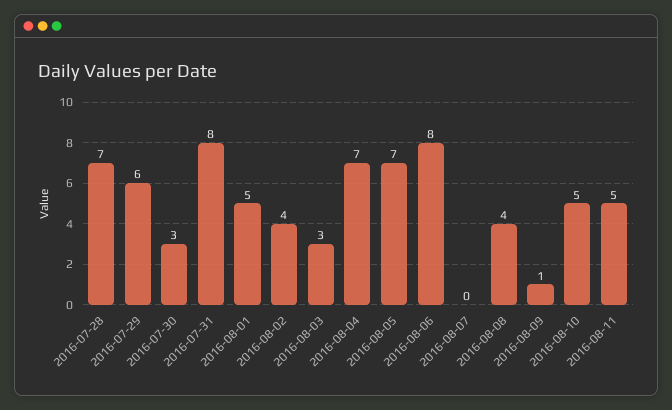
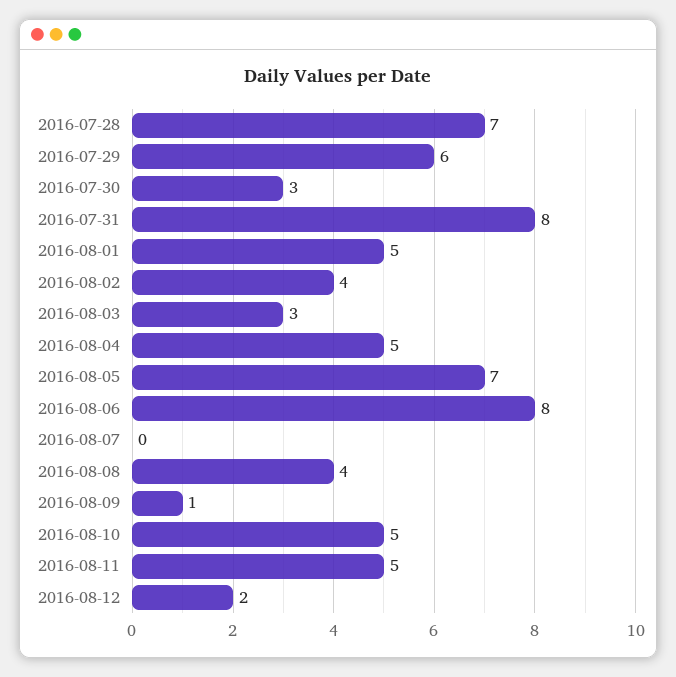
2016-08-04: 7 -> 5
2016-08-12: none -> 2

